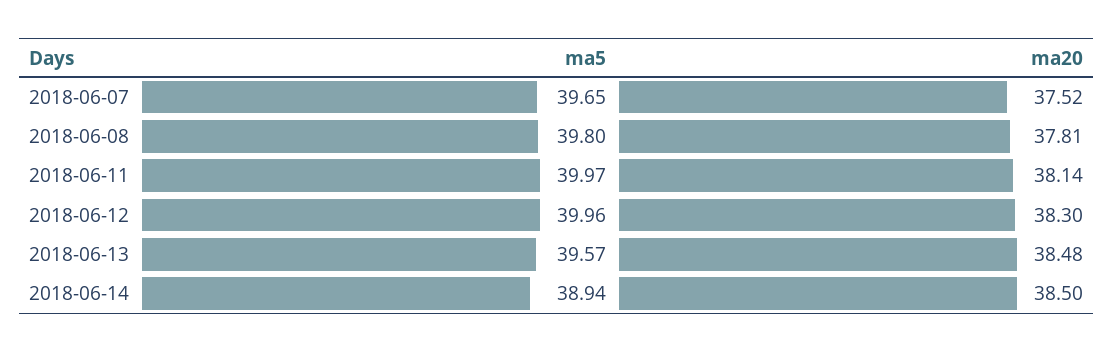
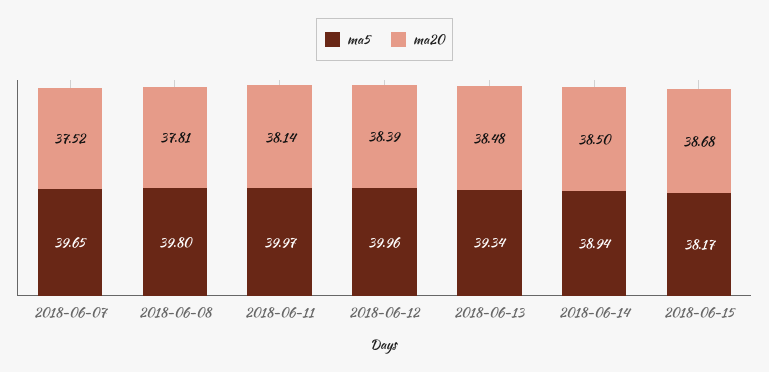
ma20, 2018-06-12: 38.3 -> 38.39
ma5, 2018-06-13: 39.57 -> 39.34
ma5, 2018-06-15: none -> 38.17
ma20, 2018-06-15: none -> 38.68

